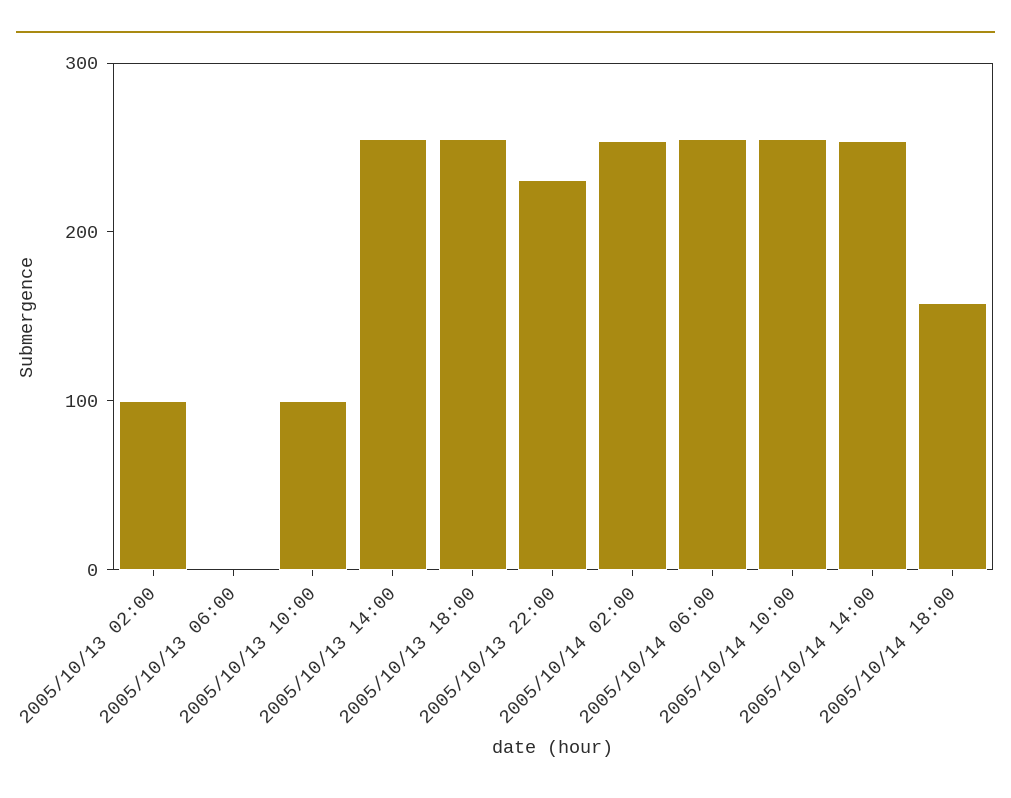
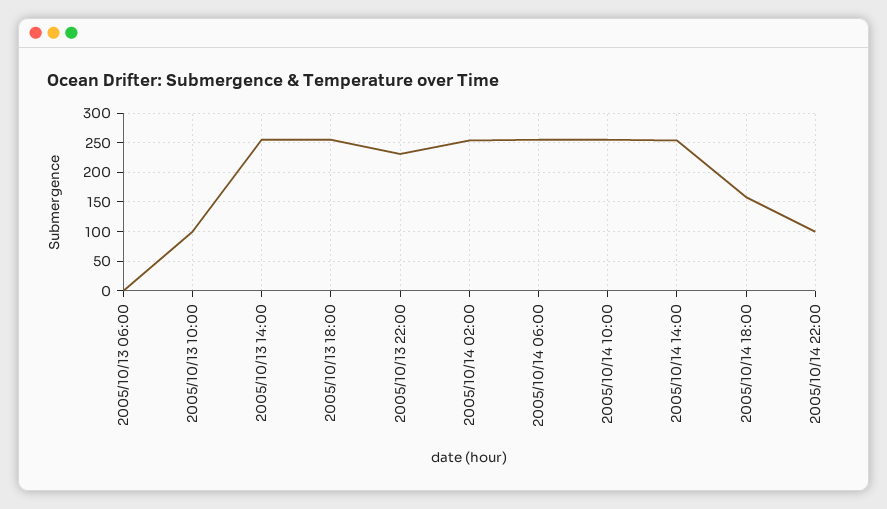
2005/10/13 02:00: 100 -> none
2005/10/14 22:00: none -> 100

